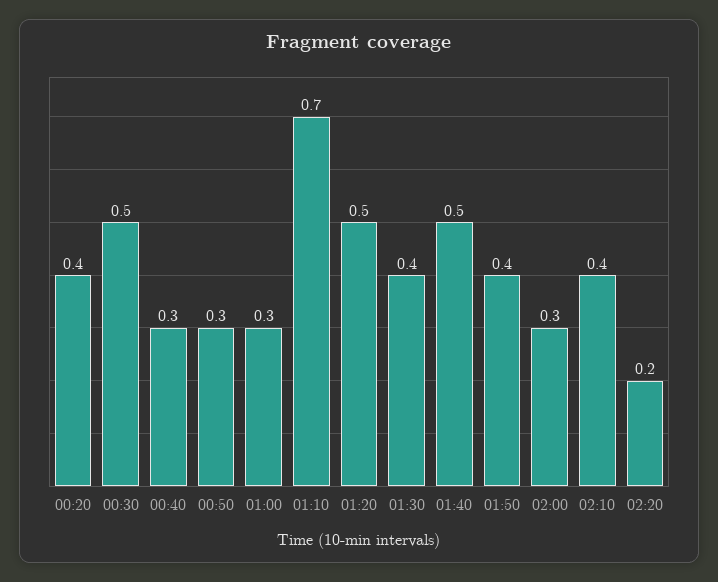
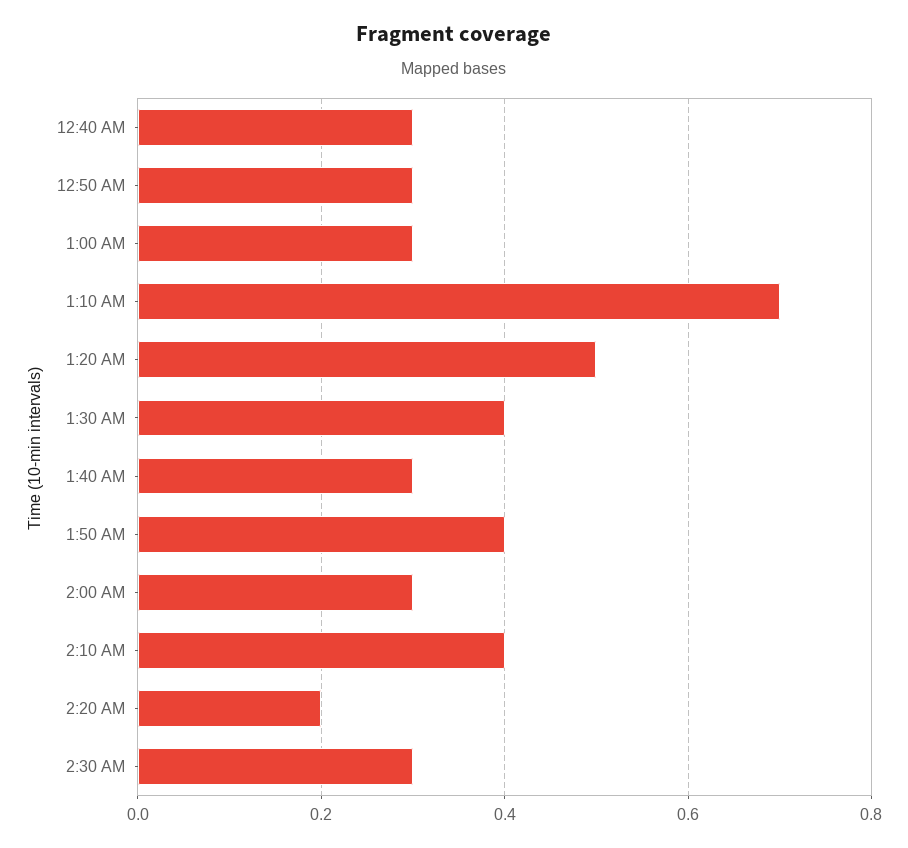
00:20: 0.4 -> none
00:30: 0.5 -> none
01:40: 0.5 -> 0.3
2:30 AM: none -> 0.3

